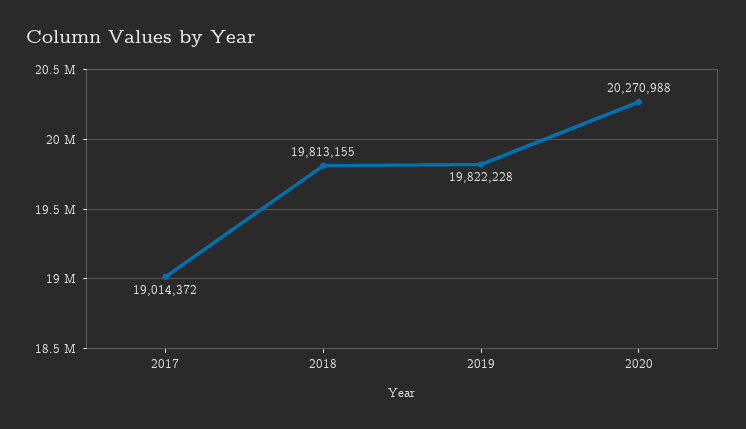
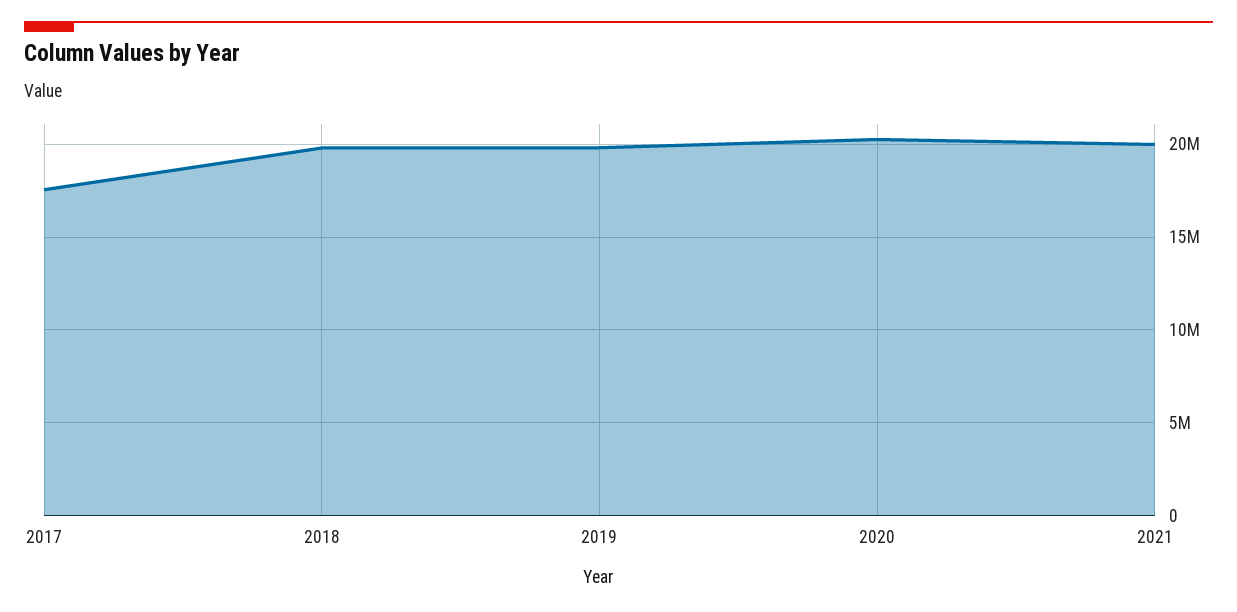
2017: 19014372 -> 17500000
2021: none -> 20000000

